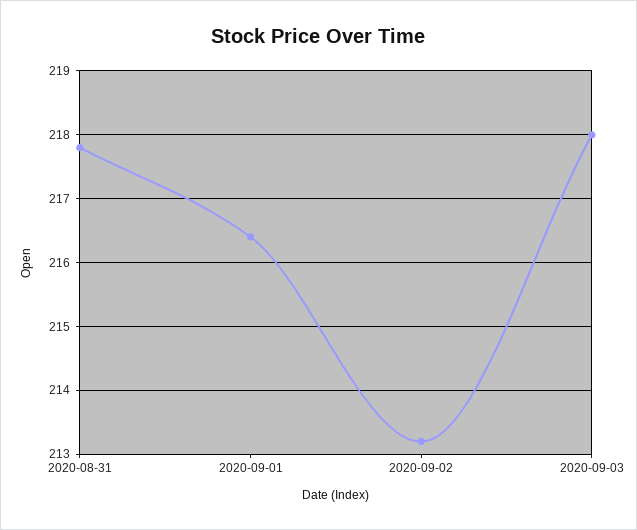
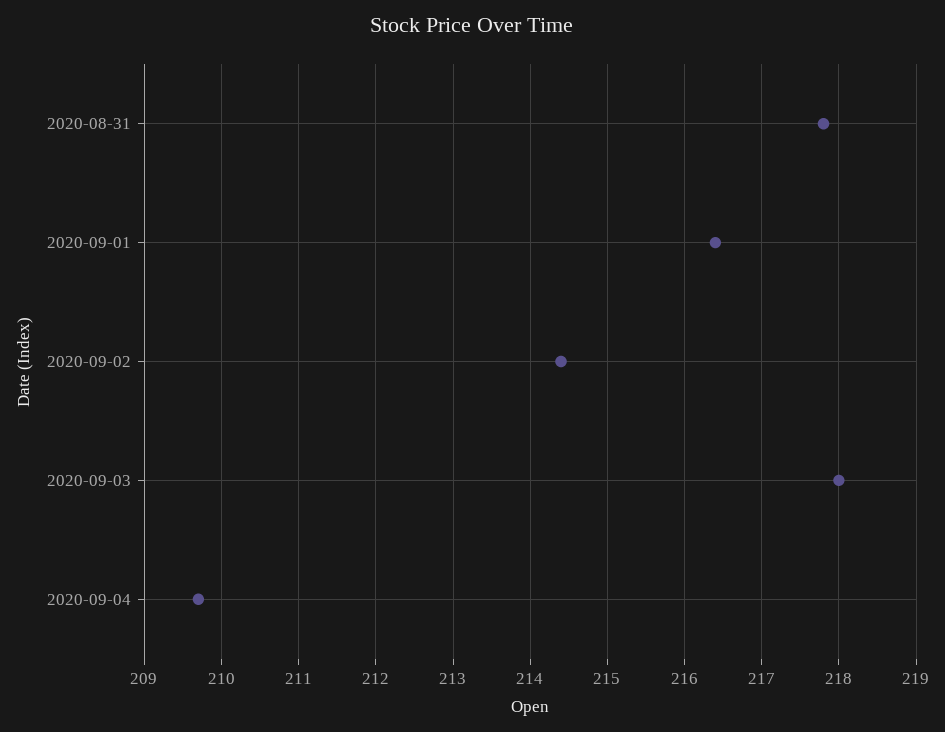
2020-09-02: 213.2 -> 214.4
2020-09-04: none -> 209.7

